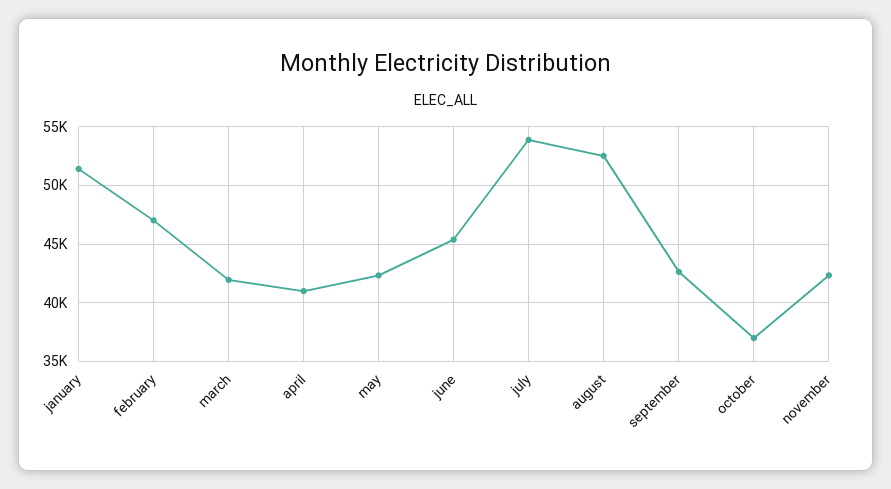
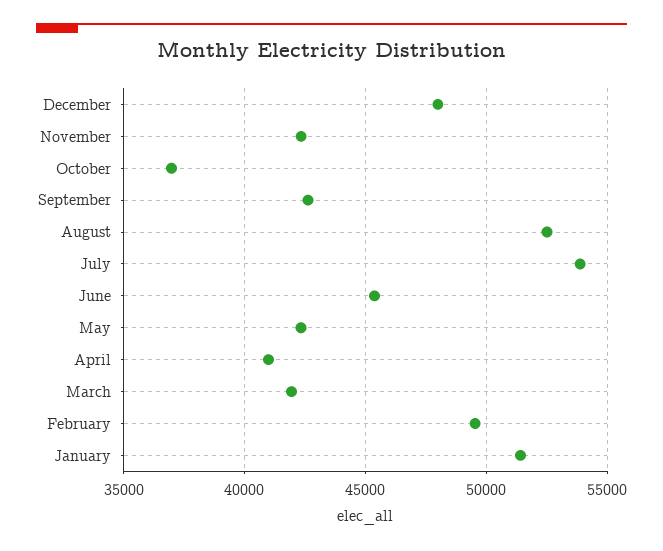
february: 47000 -> 49500
December: none -> 48000

